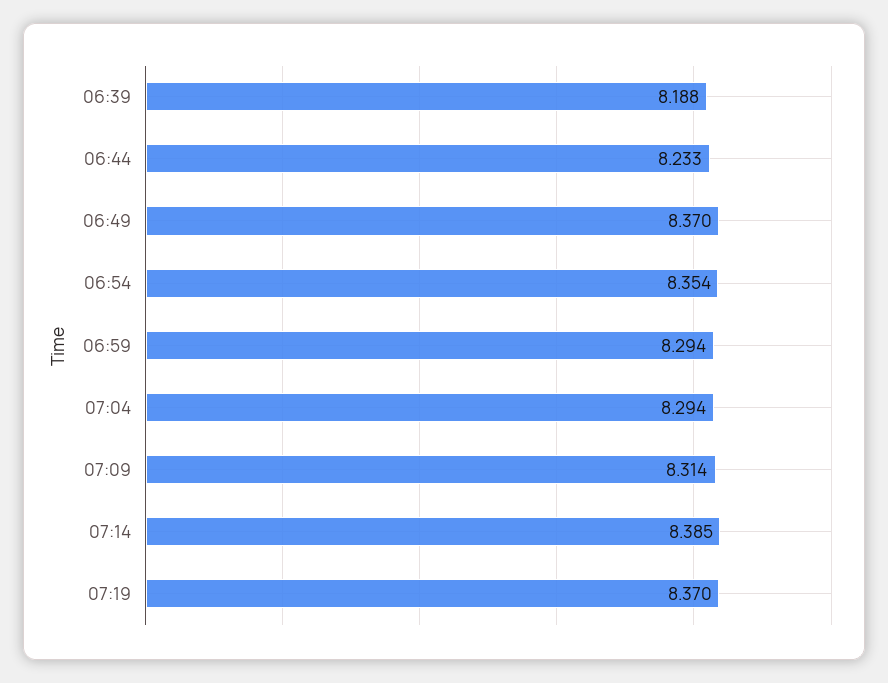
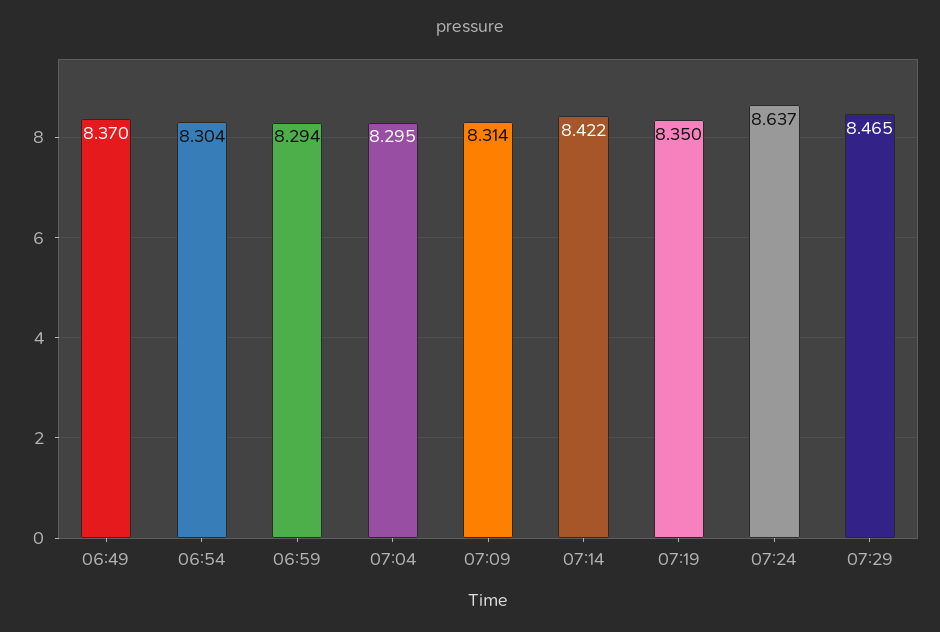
06:39: 8.188 -> none
06:44: 8.233 -> none
06:54: 8.354 -> 8.304
07:04: 8.294 -> 8.295
07:14: 8.385 -> 8.422
07:19: 8.37 -> 8.35
07:24: none -> 8.637
07:29: none -> 8.465

